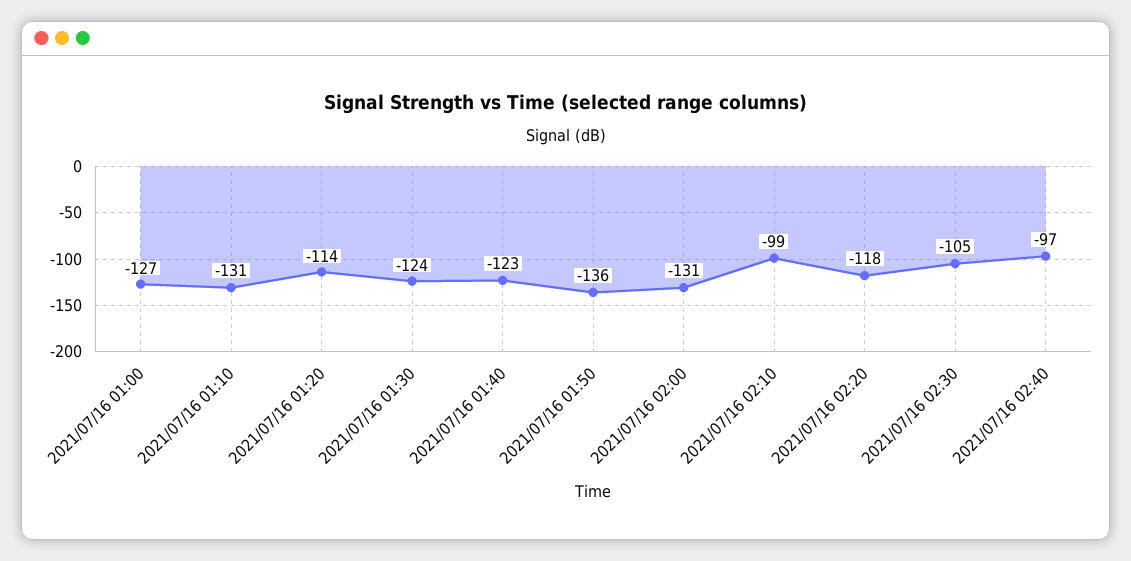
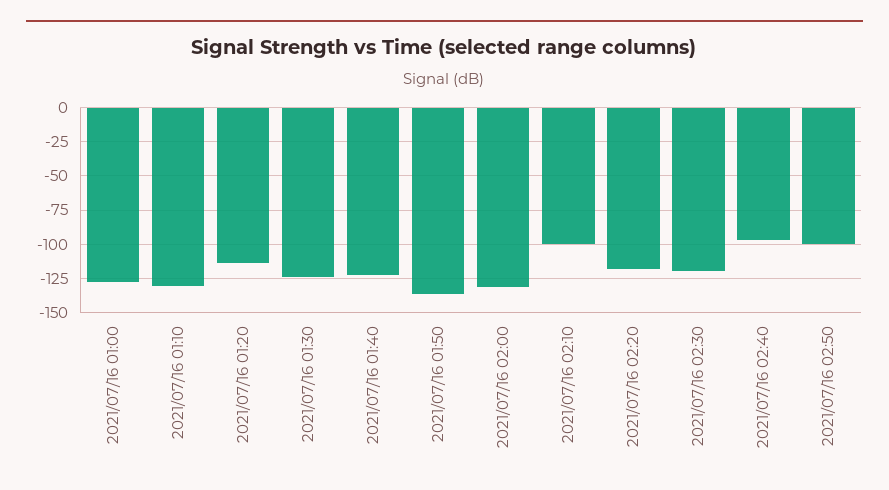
2021/07/16 02:30: -105 -> -120
2021/07/16 02:50: none -> -100

